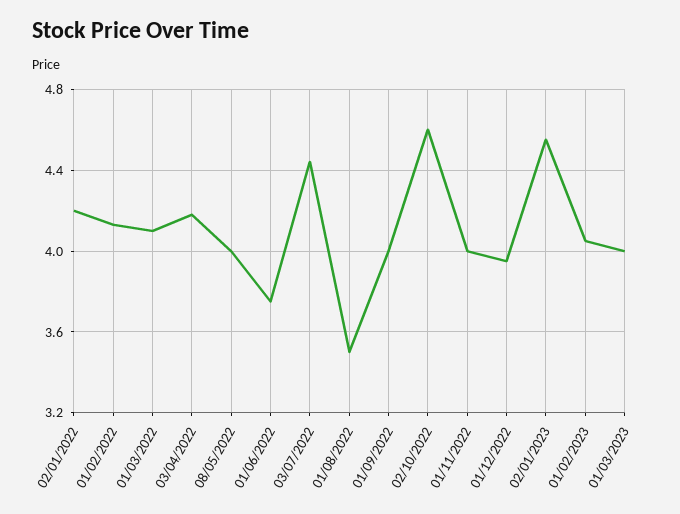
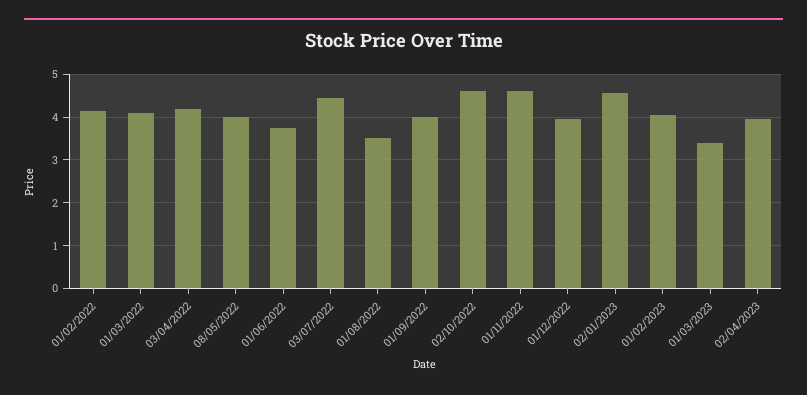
02/01/2022: 4.2 -> none
01/11/2022: 4 -> 4.6
01/03/2023: 4 -> 3.4
02/04/2023: none -> 4

